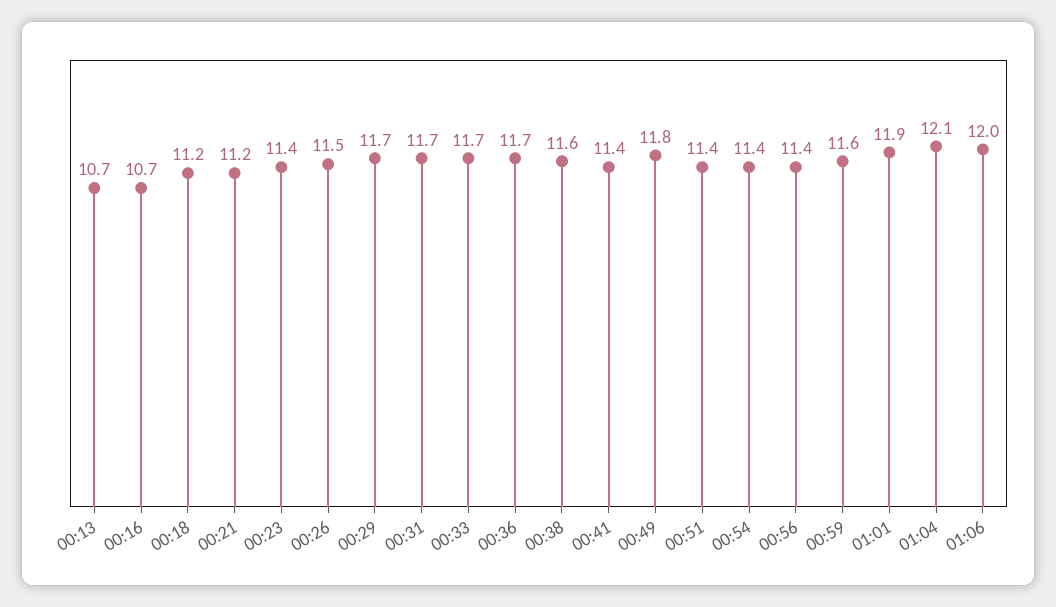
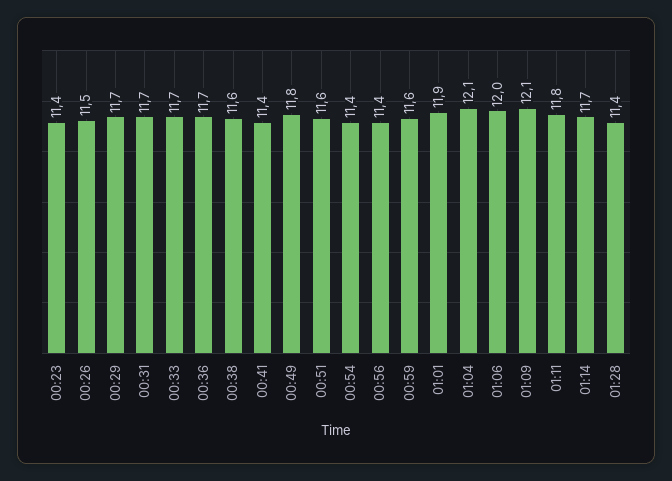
00:13: 10.7 -> none
00:16: 10.7 -> none
00:18: 11.2 -> none
00:21: 11.2 -> none
00:51: 11.4 -> 11.6
01:09: none -> 12.1
01:11: none -> 11.8
01:14: none -> 11.7
01:28: none -> 11.4

